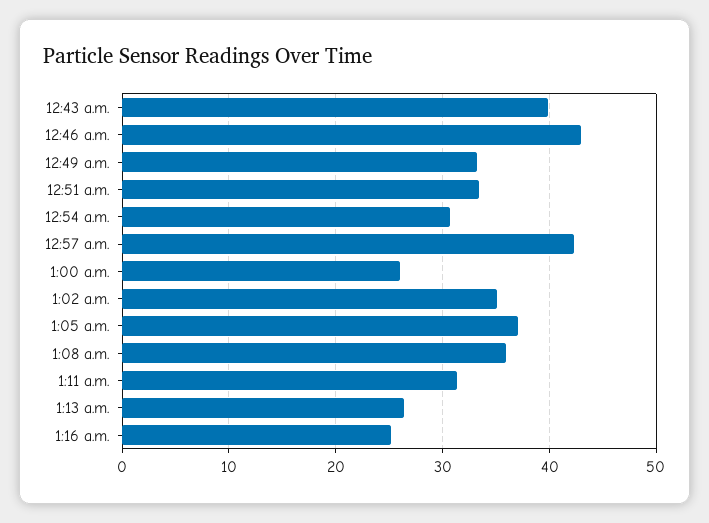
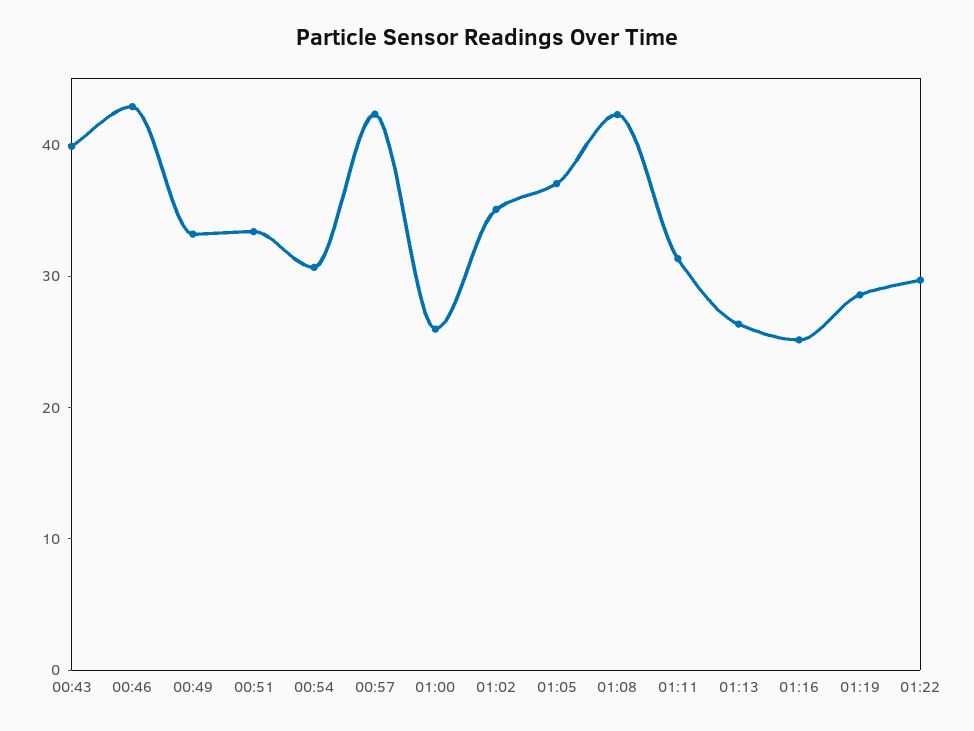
1:08 a.m.: 36 -> 42
01:19: none -> 28
01:22: none -> 30

